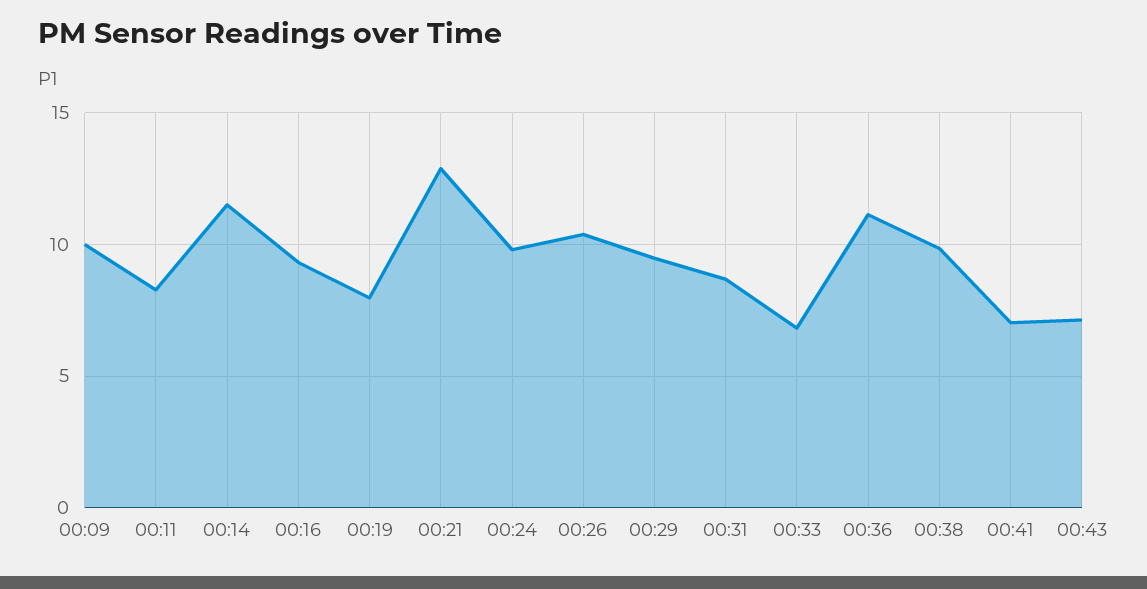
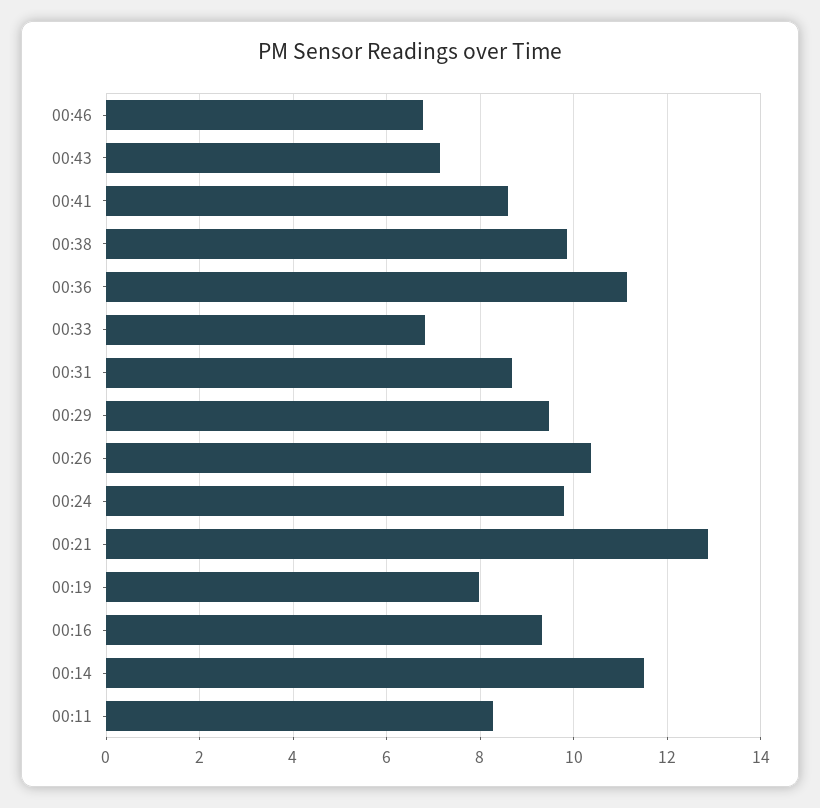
00:09: 10 -> none
00:41: 7 -> 8.6
00:46: none -> 6.8

